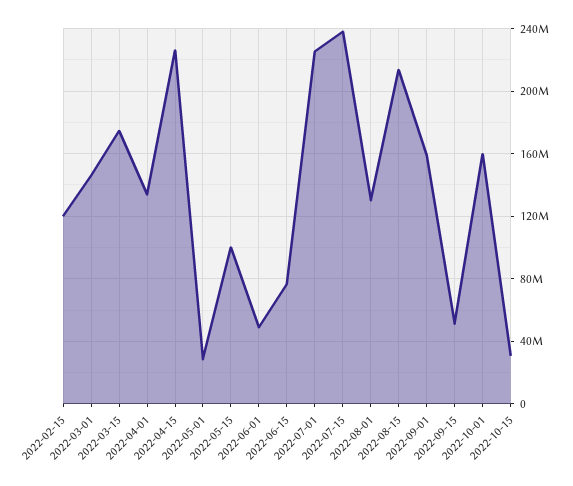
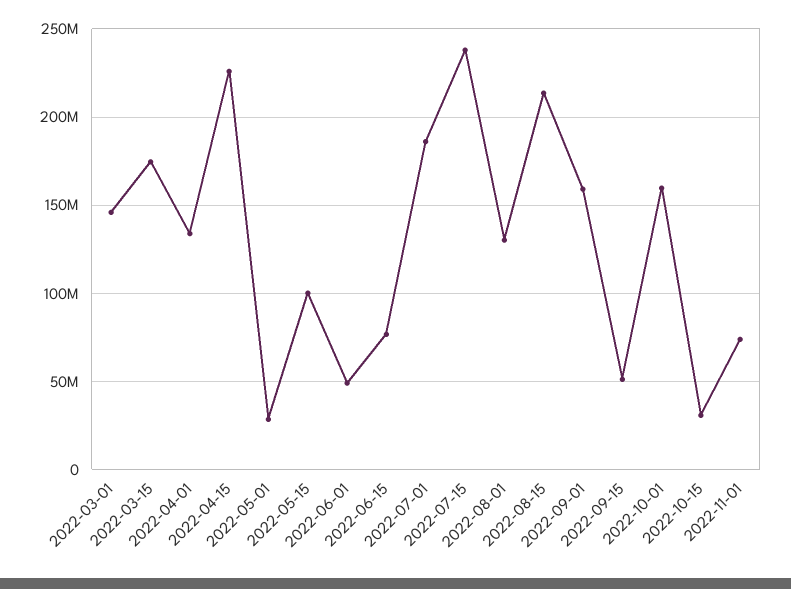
2022-02-15: 120000000 -> none
2022-07-01: 225000000 -> 185000000
2022-11-01: none -> 75000000

